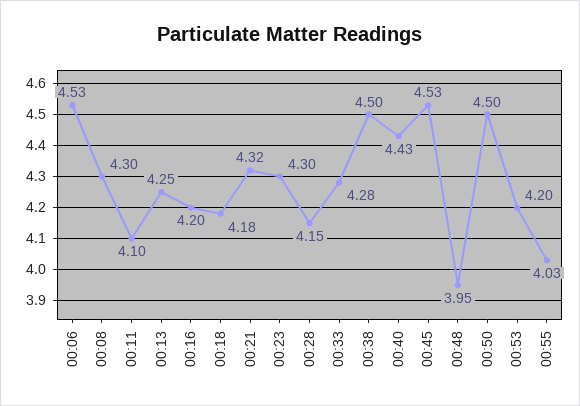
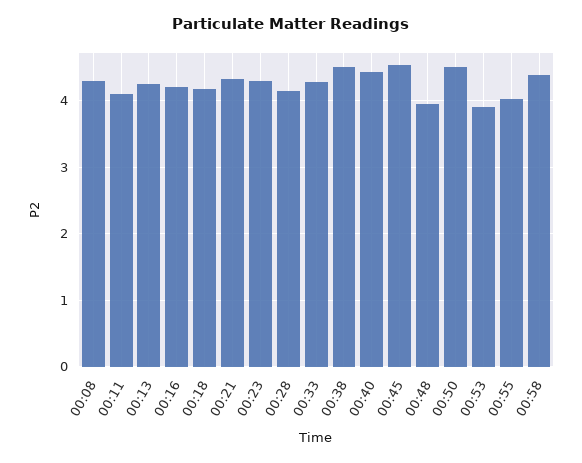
00:06: 4.53 -> none
00:53: 4.2 -> 3.9
00:58: none -> 4.4

